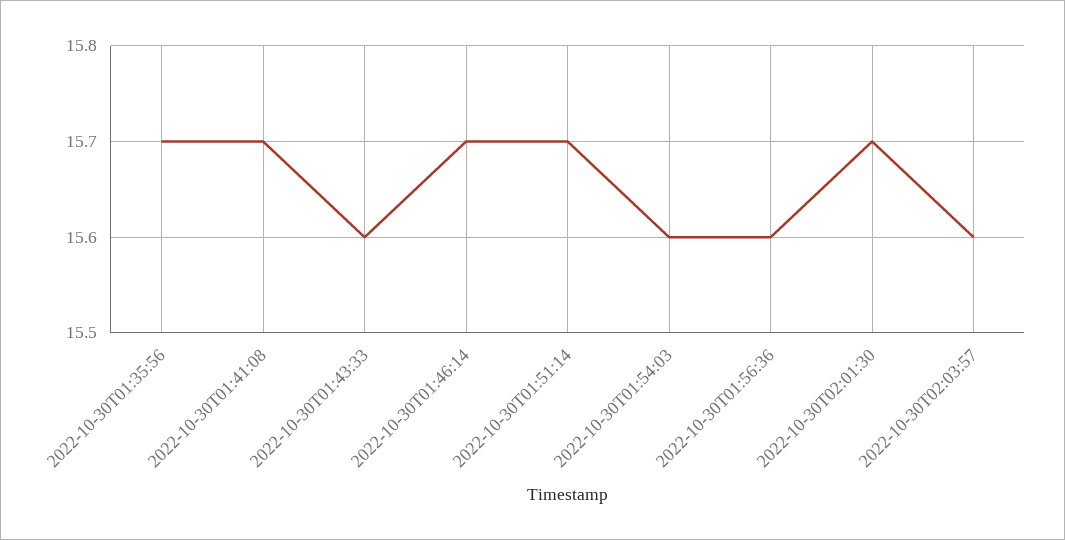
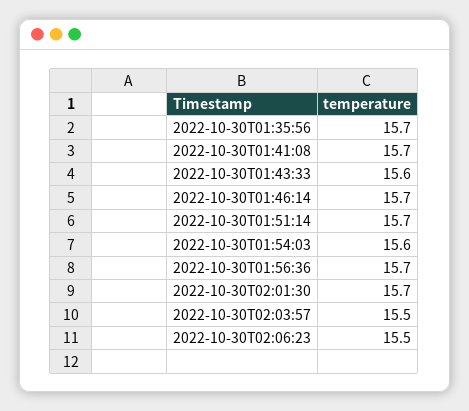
2022-10-30T01:56:36: 15.6 -> 15.7
2022-10-30T02:03:57: 15.6 -> 15.5
2022-10-30T02:06:23: none -> 15.5

